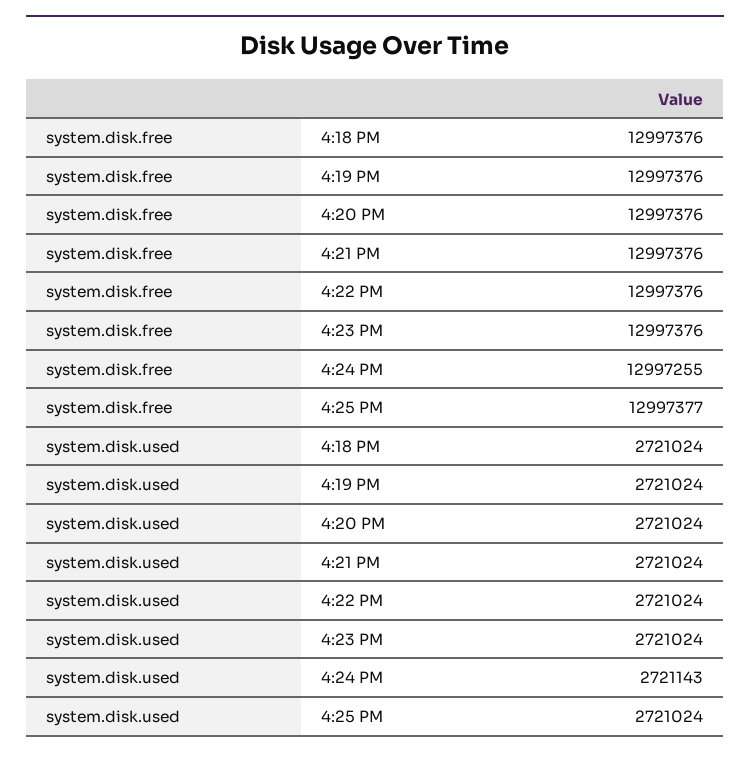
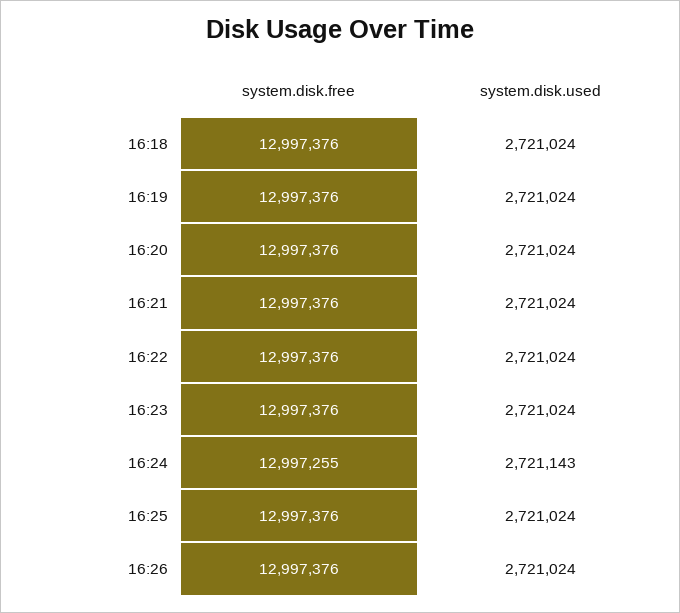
system.disk.free, 4:25 PM: 12997377 -> 12997376
system.disk.free, 16:26: none -> 12997376
system.disk.used, 16:26: none -> 2721024

